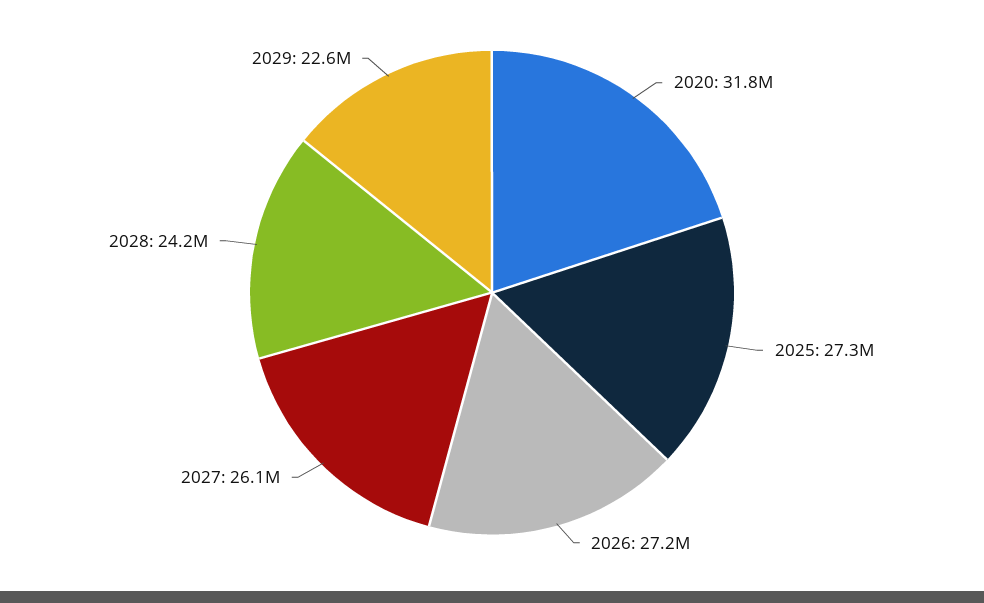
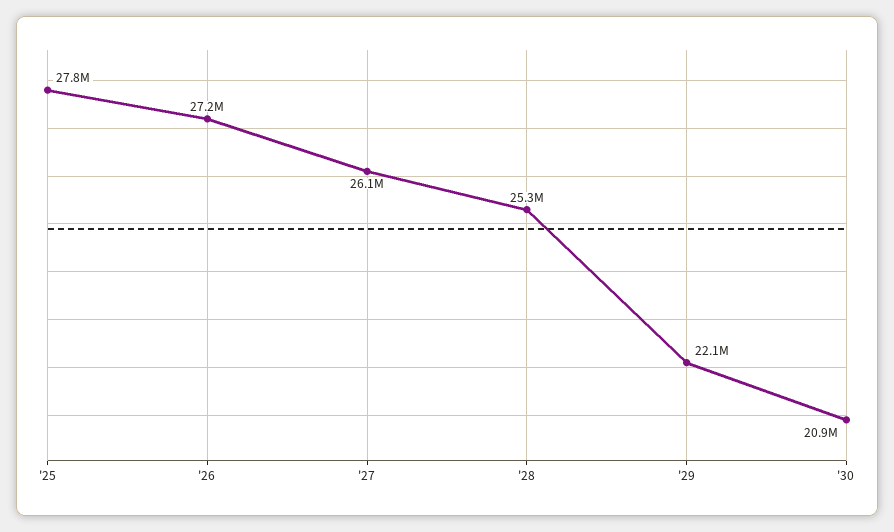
2020: 31800000 -> none
2025: 27300000 -> 27800000
2028: 24200000 -> 25300000
2029: 22600000 -> 22100000
'30: none -> 20900000

